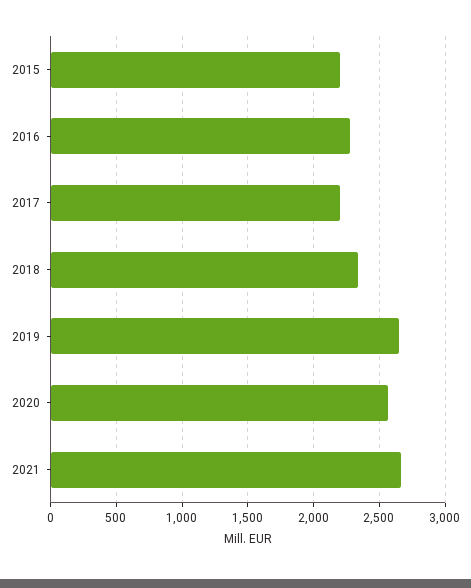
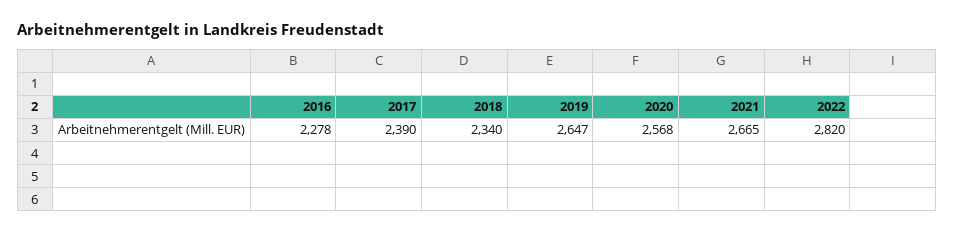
2015: 2200 -> none
2017: 2200 -> 2390
2022: none -> 2820

